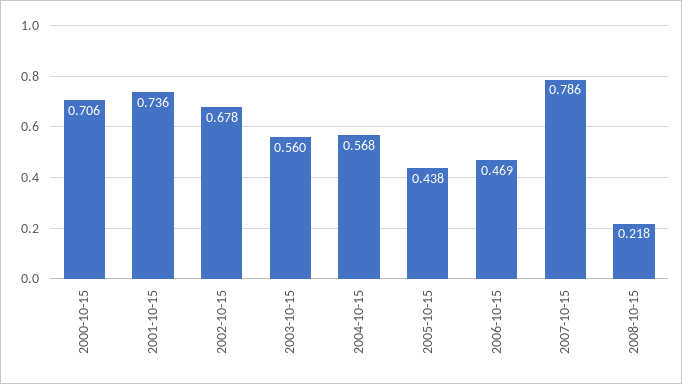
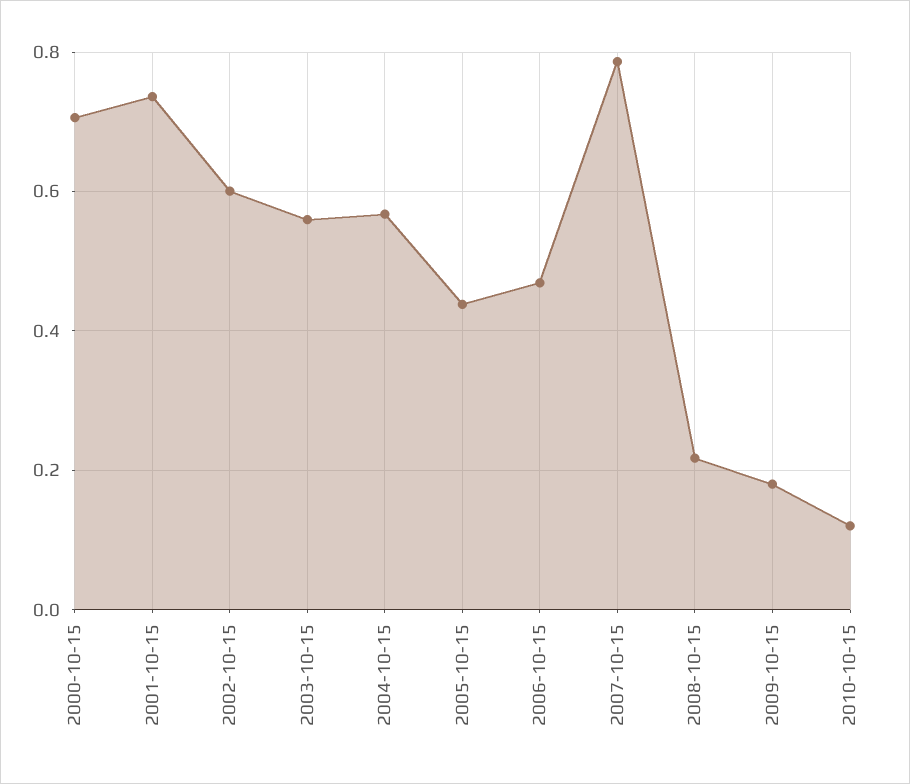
2002-10-15: 0.678 -> 0.6
2009-10-15: none -> 0.18
2010-10-15: none -> 0.12

